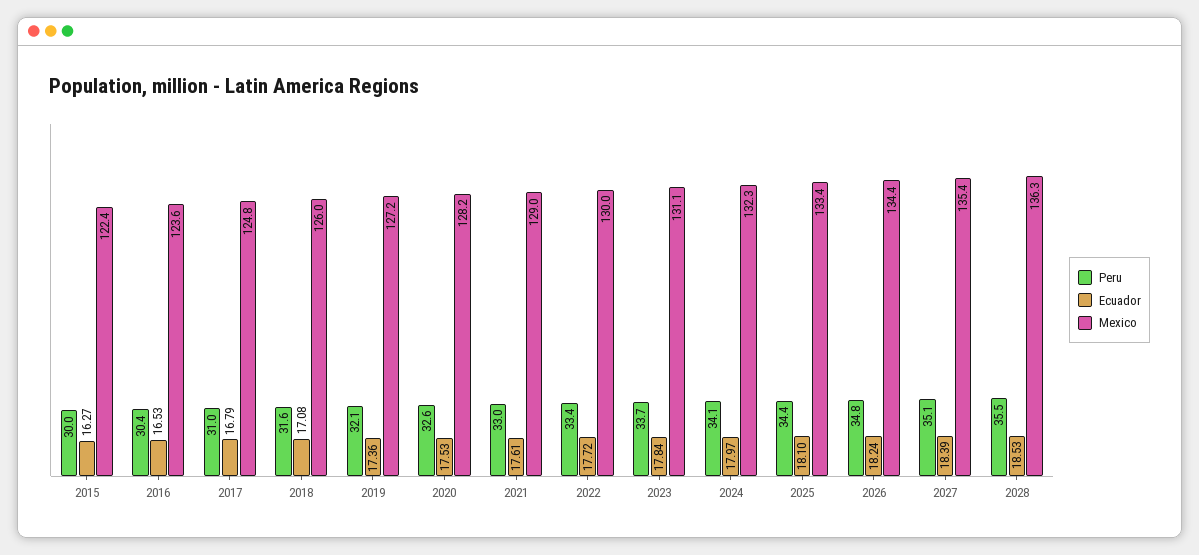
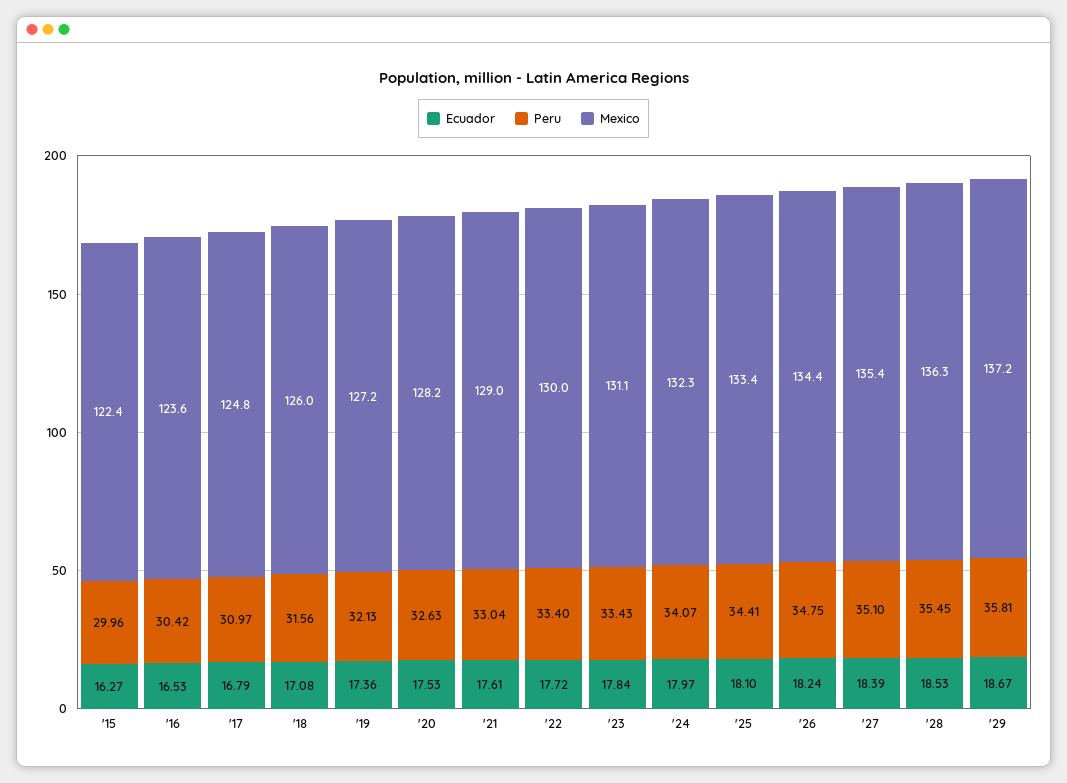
Peru, 2023: 33.7 -> 33.43
Ecuador, '29: none -> 18.67
Peru, '29: none -> 35.81
Mexico, '29: none -> 137.2

